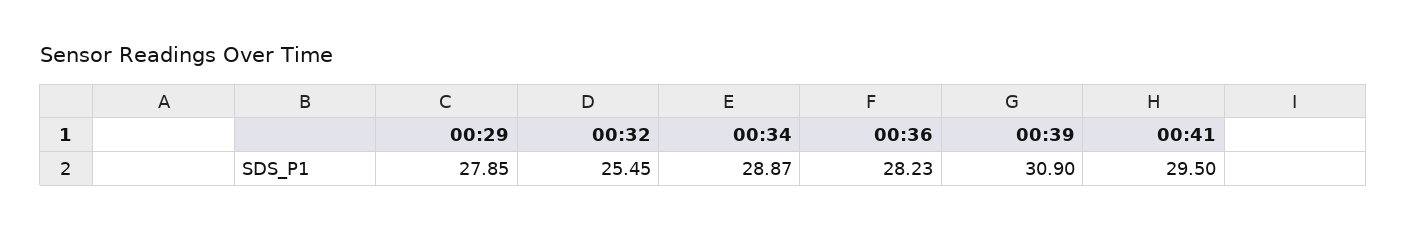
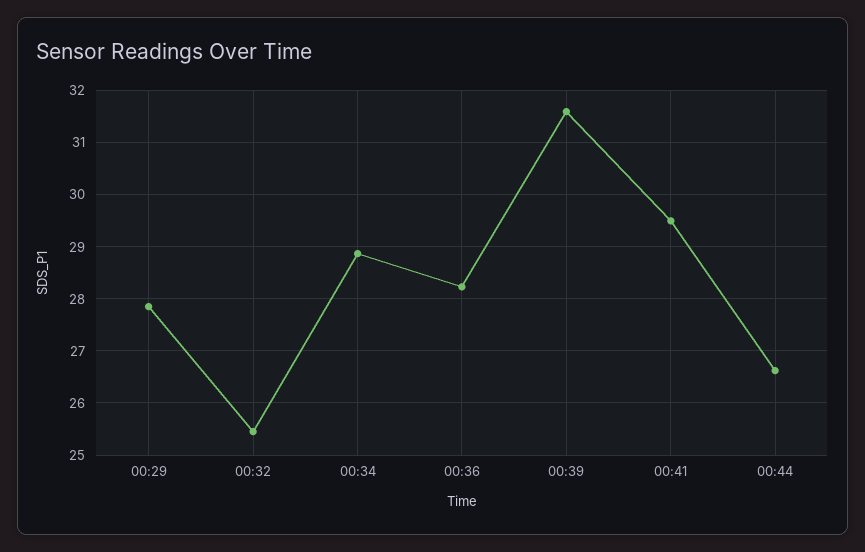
00:39: 30.9 -> 31.6
00:44: none -> 26.6

